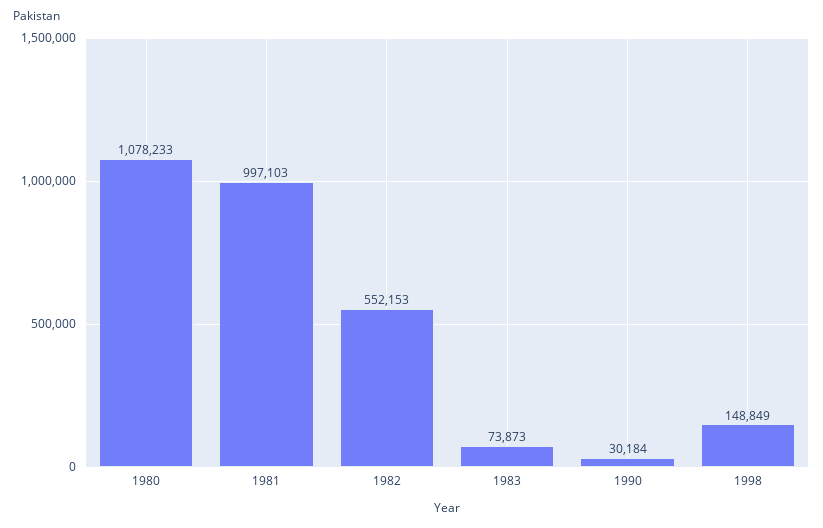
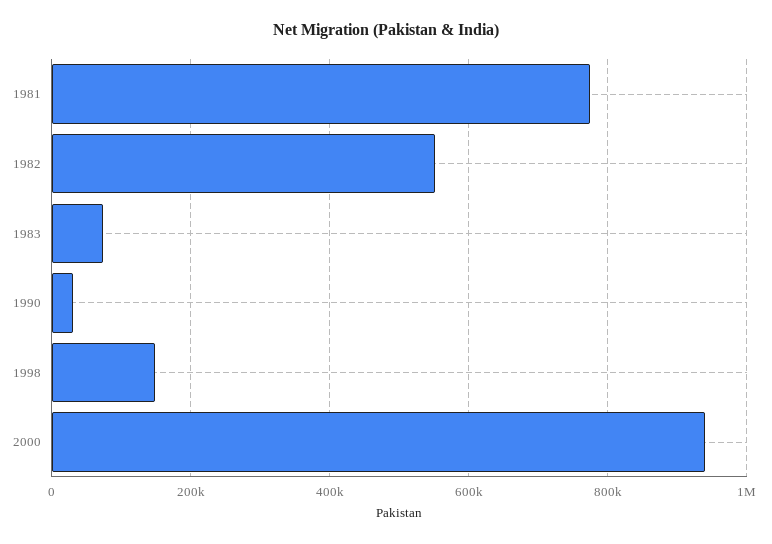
1980: 1078233 -> none
1981: 997103 -> 780000
2000: none -> 940000

